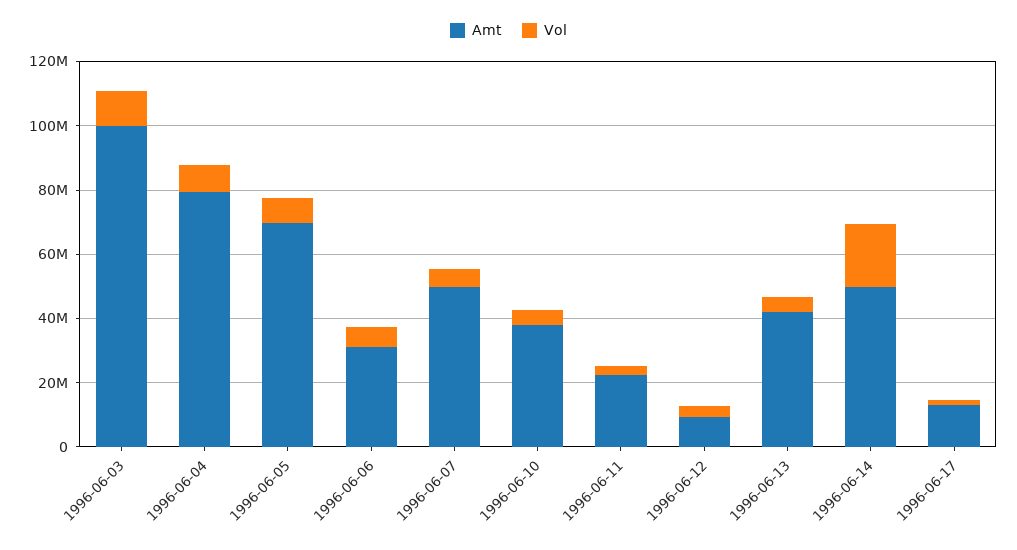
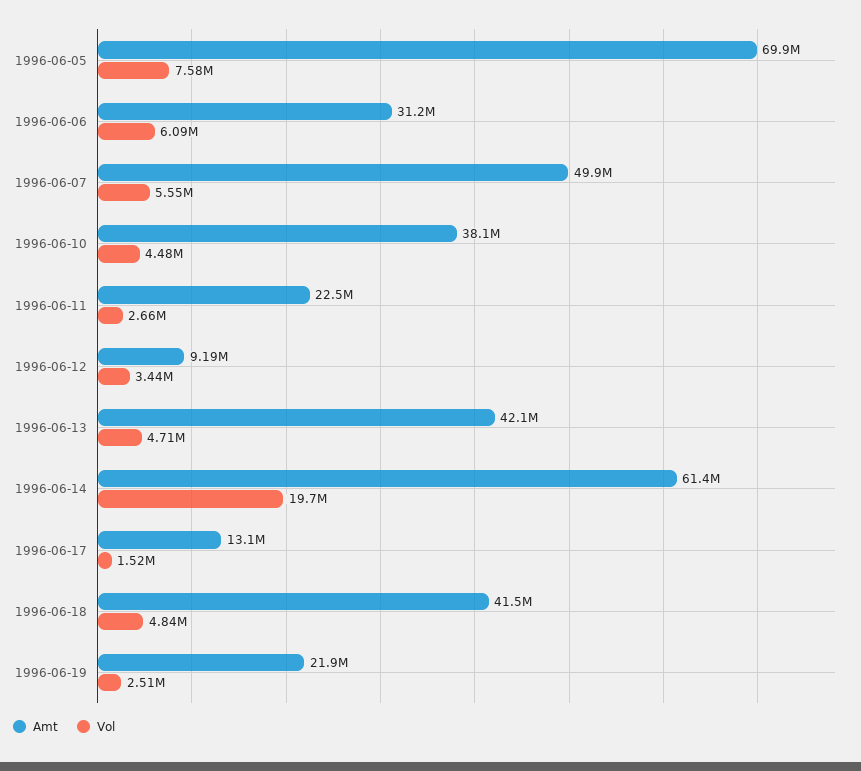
Amt, 1996-06-03: 100000000 -> none
Vol, 1996-06-03: 10000000 -> none
Amt, 1996-06-04: 80000000 -> none
Vol, 1996-06-04: 10000000 -> none
Amt, 1996-06-14: 50000000 -> 61400000
Amt, 1996-06-18: none -> 41500000
Vol, 1996-06-18: none -> 4840000
Amt, 1996-06-19: none -> 21900000
Vol, 1996-06-19: none -> 2510000

